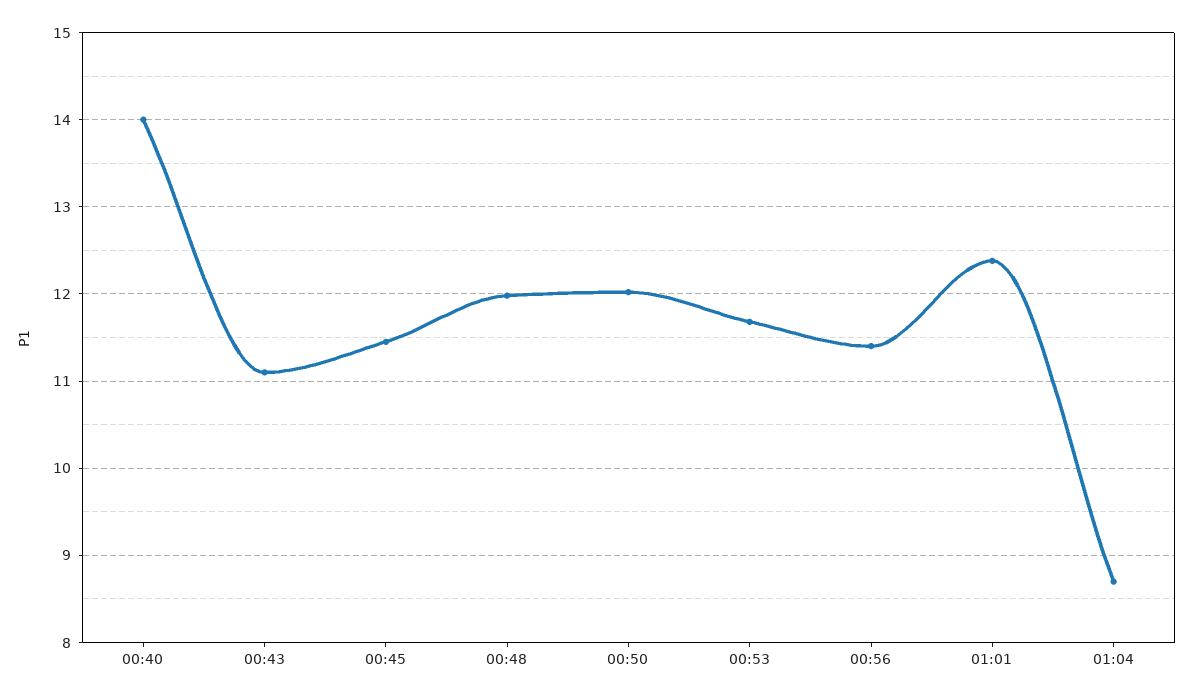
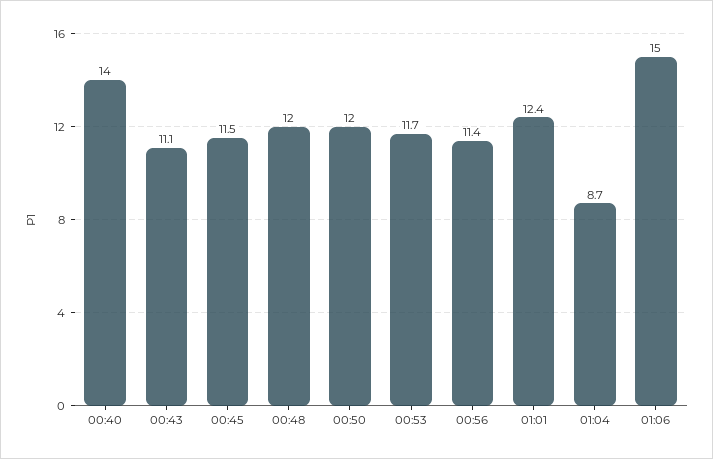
01:06: none -> 15

